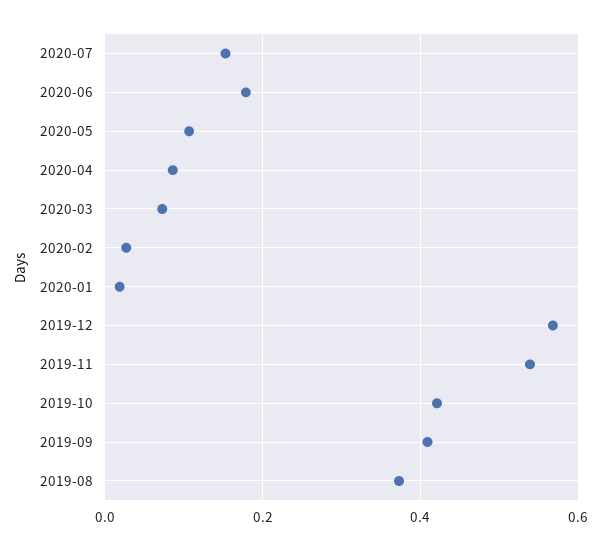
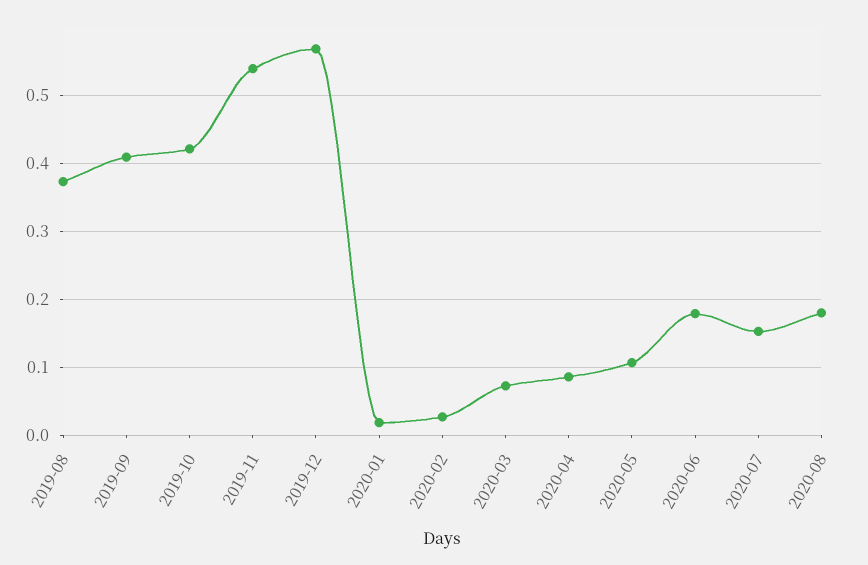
2020-08: none -> 0.18

